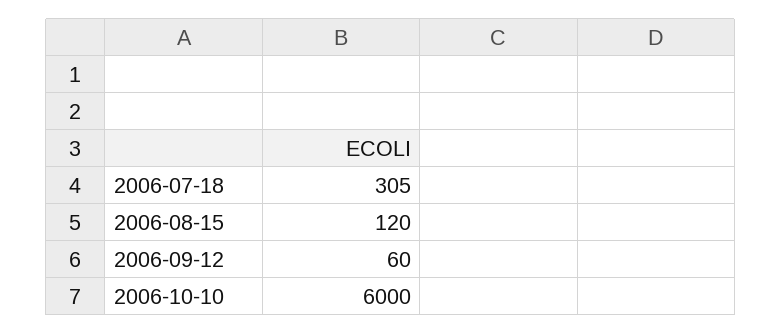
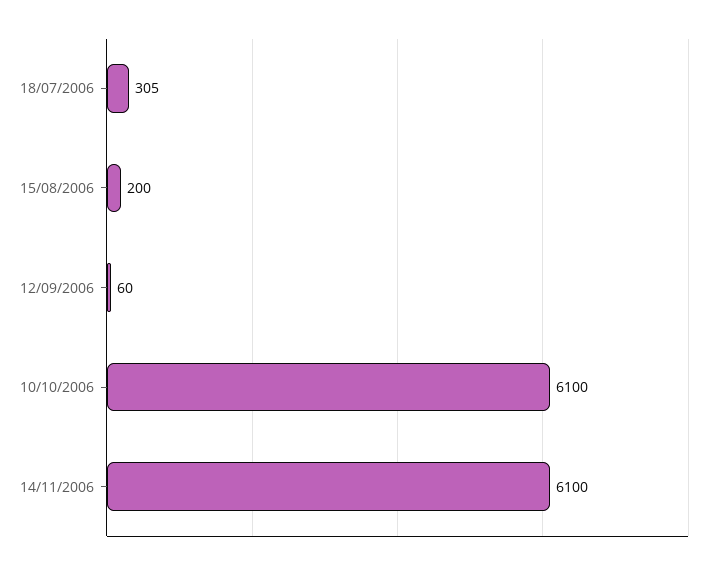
2006-08-15: 120 -> 200
2006-10-10: 6000 -> 6100
14/11/2006: none -> 6100

